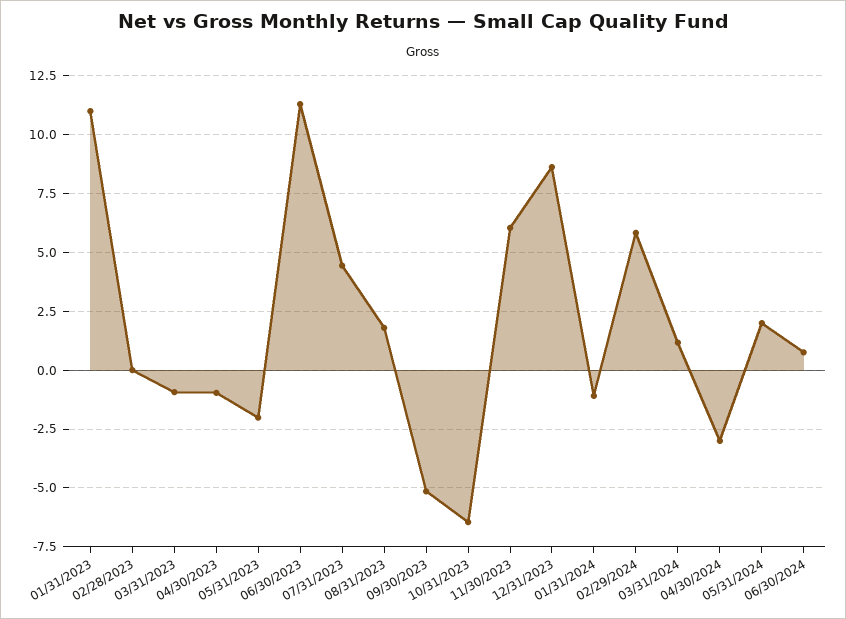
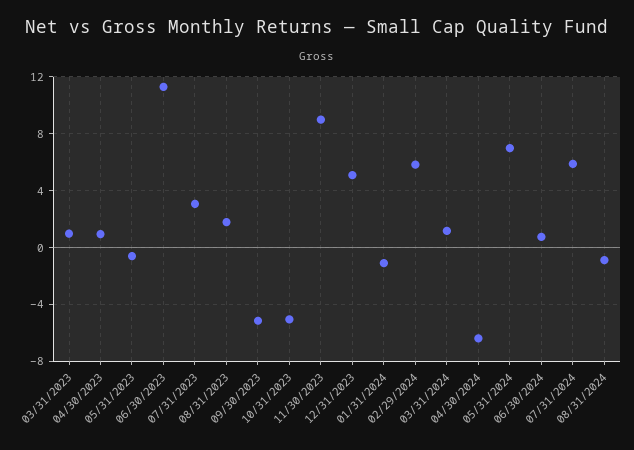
01/31/2023: 11 -> none
02/28/2023: 0 -> none
03/31/2023: -1 -> 1
04/30/2023: -1 -> 1
05/31/2023: -2 -> -0.5
07/31/2023: 4.5 -> 3
10/31/2023: -6.5 -> -5
11/30/2023: 6 -> 9
12/31/2023: 8.5 -> 5
04/30/2024: -3 -> -6.5
05/31/2024: 2 -> 7
07/31/2024: none -> 6
08/31/2024: none -> -1

